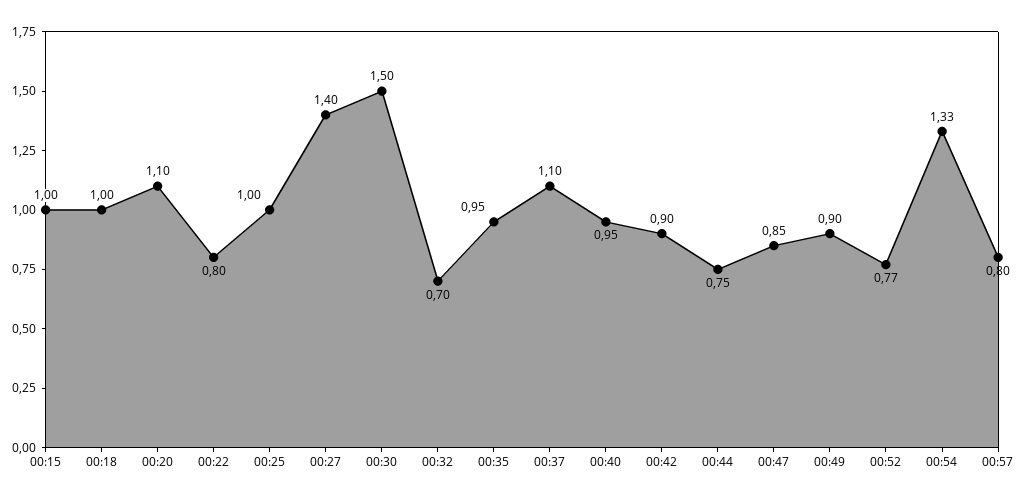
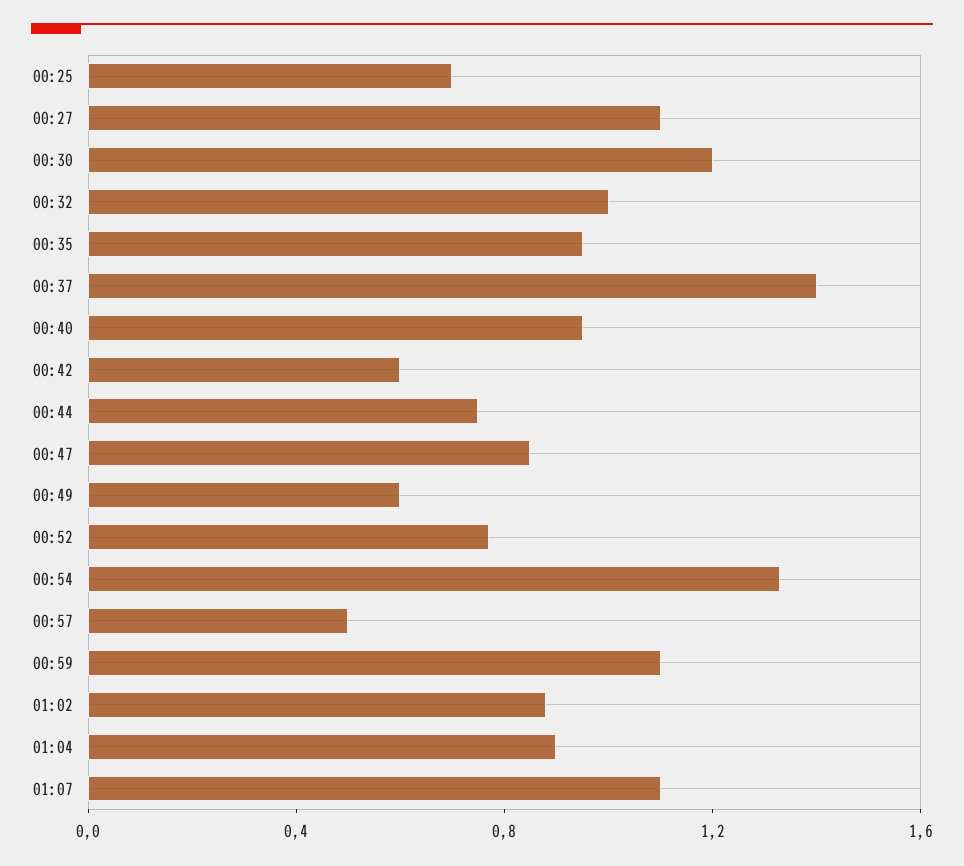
00:15: 1 -> none
00:18: 1 -> none
00:20: 1.1 -> none
00:22: 0.8 -> none
00:25: 1 -> 0.7
00:27: 1.4 -> 1.1
00:30: 1.5 -> 1.2
00:32: 0.7 -> 1
00:37: 1.1 -> 1.4
00:42: 0.9 -> 0.6
00:49: 0.9 -> 0.6
00:57: 0.8 -> 0.5
00:59: none -> 1.1
01:02: none -> 0.9
01:04: none -> 0.9
01:07: none -> 1.1

